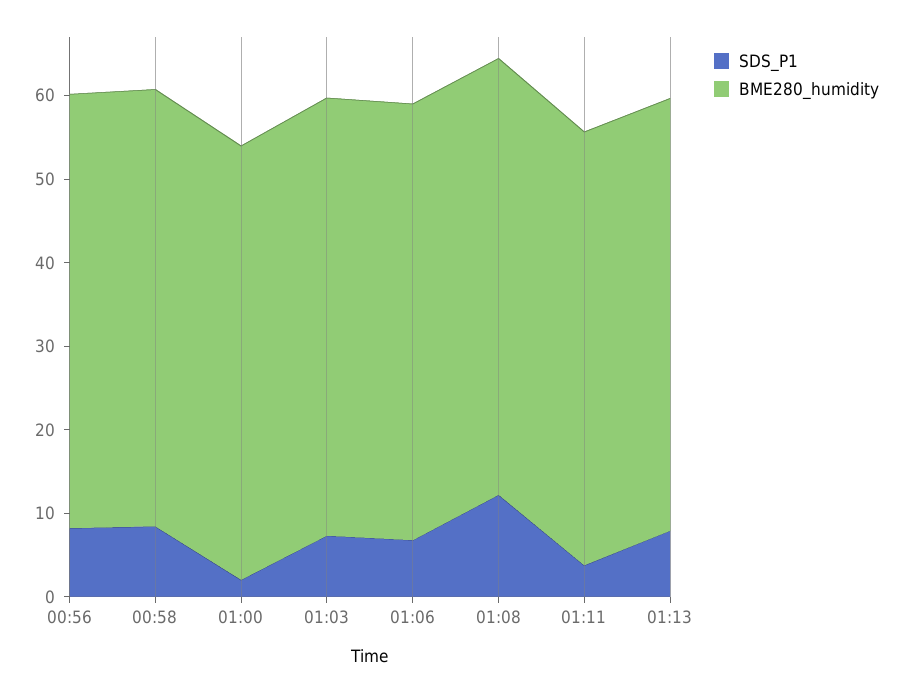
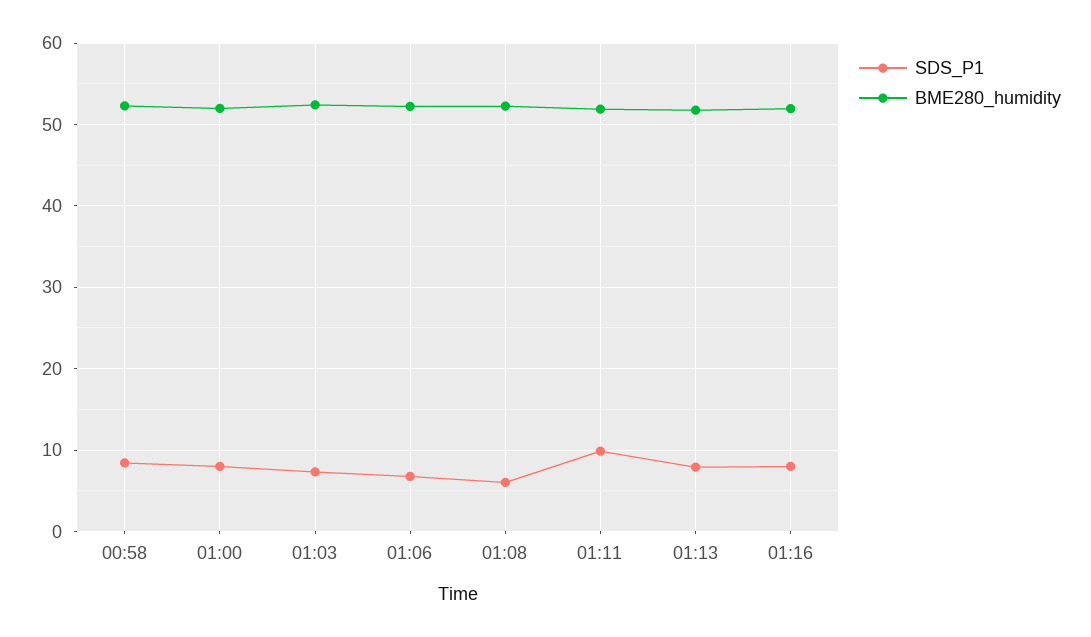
SDS_P1, 00:56: 8 -> none
BME280_humidity, 00:56: 52 -> none
SDS_P1, 01:00: 2 -> 8
SDS_P1, 01:08: 12 -> 6
SDS_P1, 01:11: 4 -> 10
SDS_P1, 01:16: none -> 8
BME280_humidity, 01:16: none -> 52

